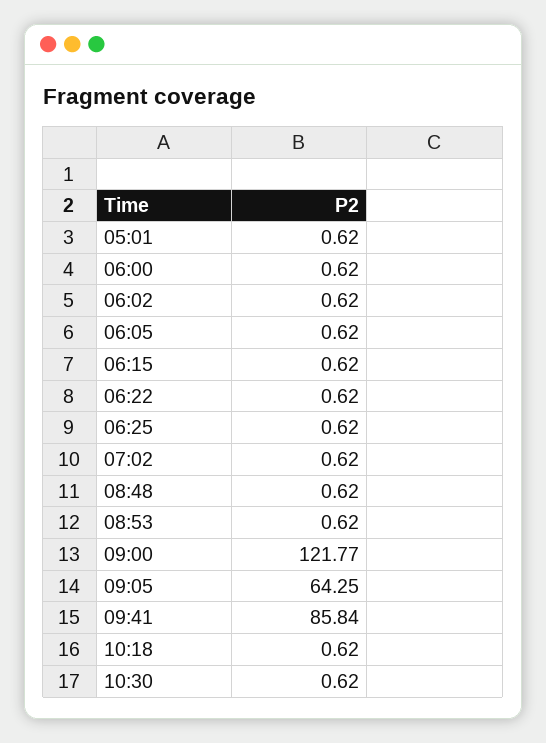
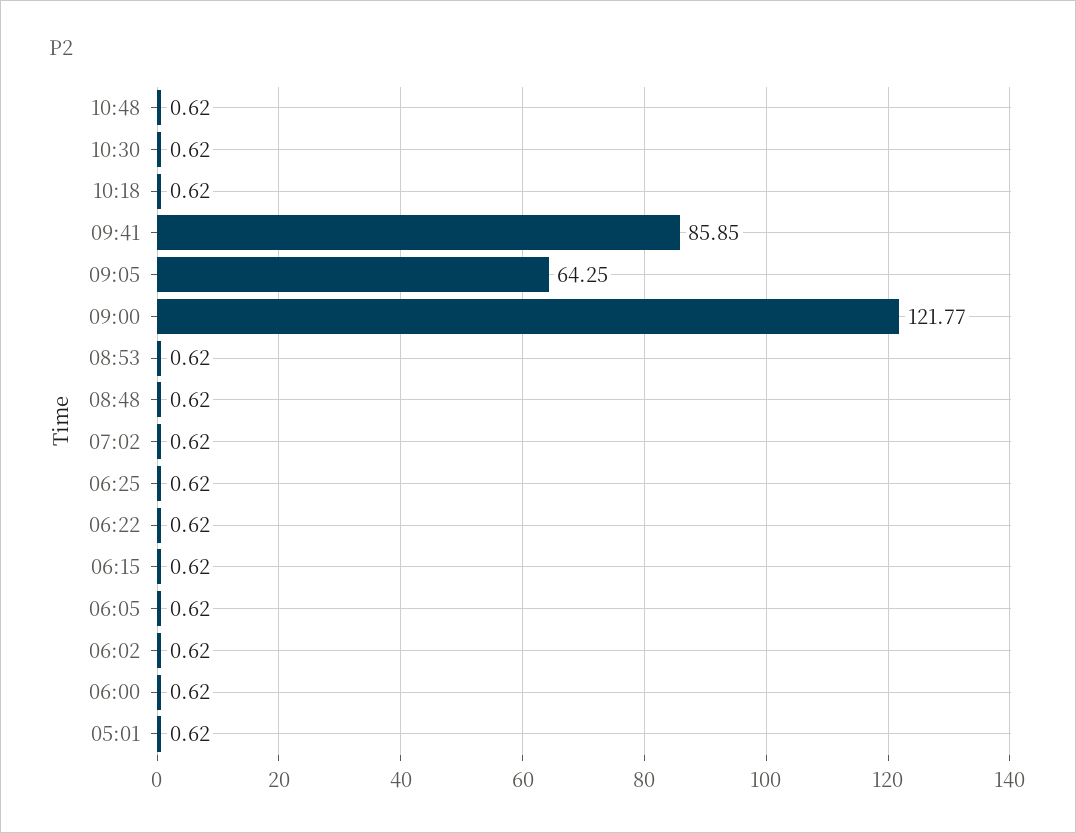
09:41: 85.84 -> 85.85
10:48: none -> 0.62

